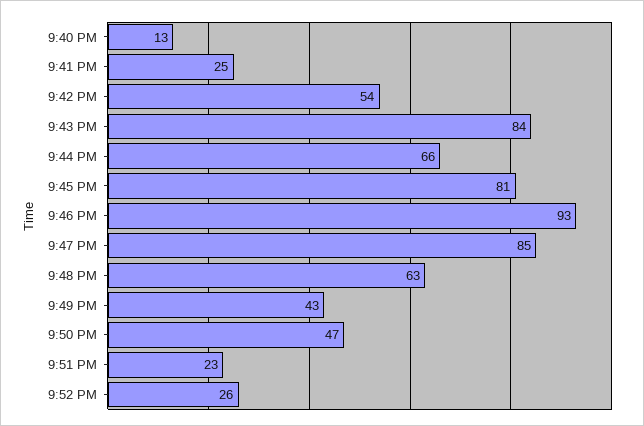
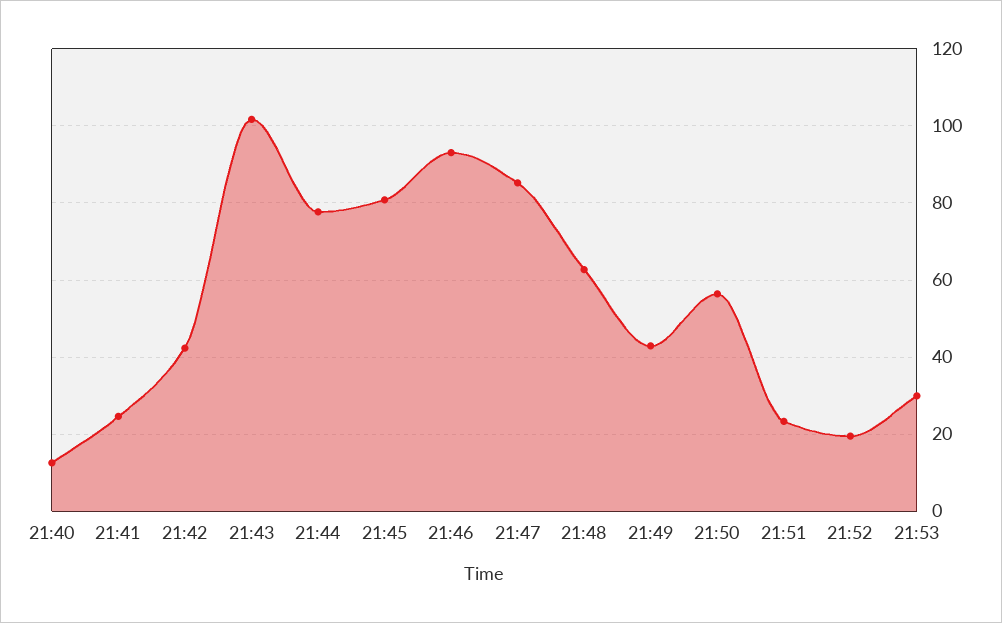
9:42 PM: 54 -> 42
9:43 PM: 84 -> 102
9:44 PM: 66 -> 78
9:50 PM: 47 -> 56
9:52 PM: 26 -> 20
21:53: none -> 30

